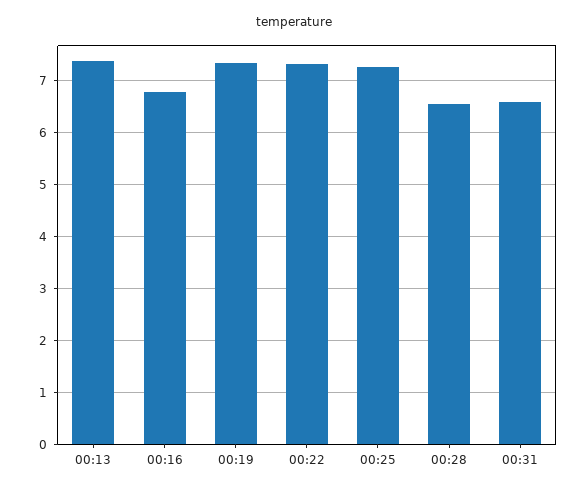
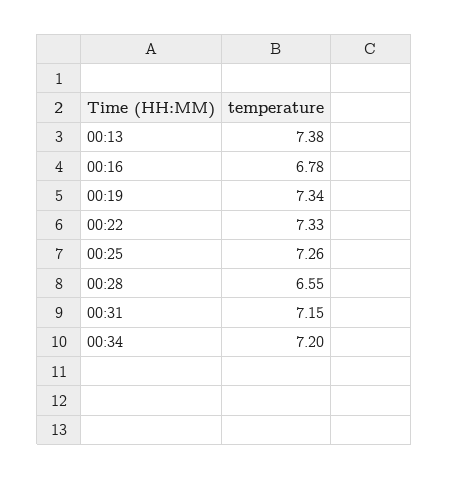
00:31: 6.6 -> 7.15
00:34: none -> 7.2

